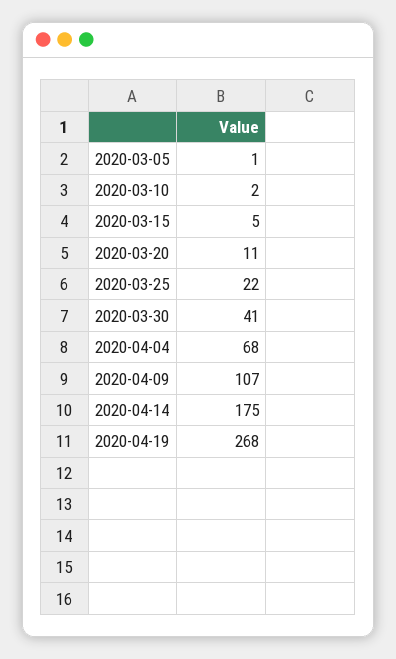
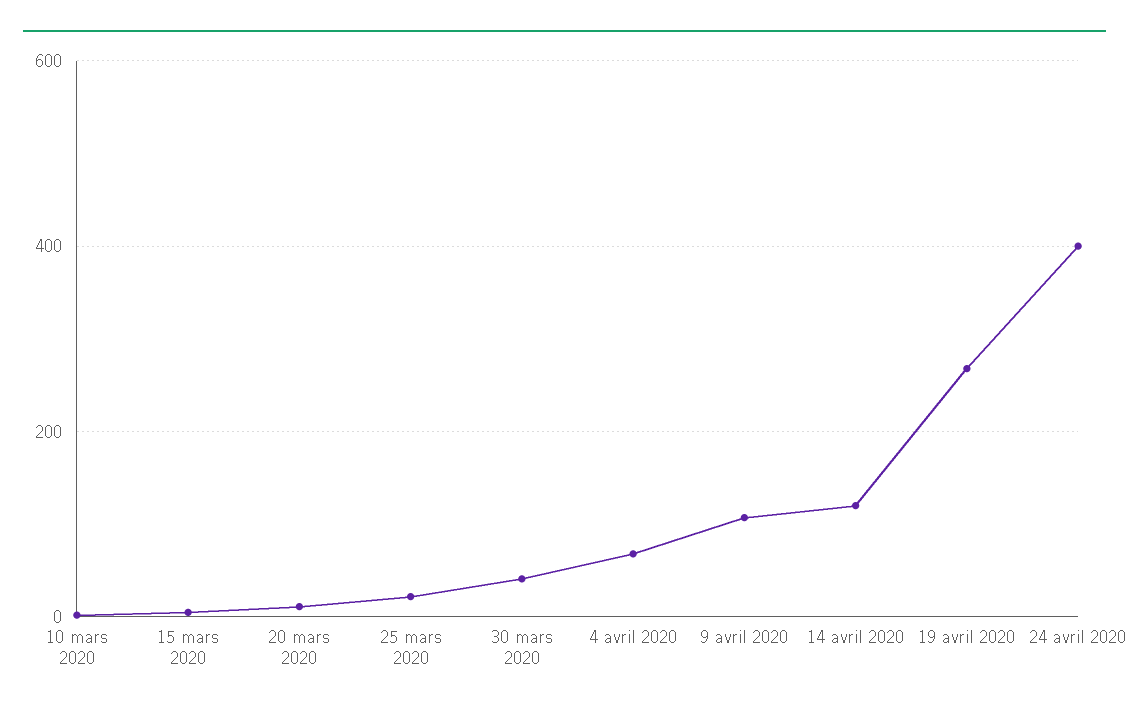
2020-03-05: 1 -> none
2020-04-14: 175 -> 120
24 avril 2020: none -> 400

